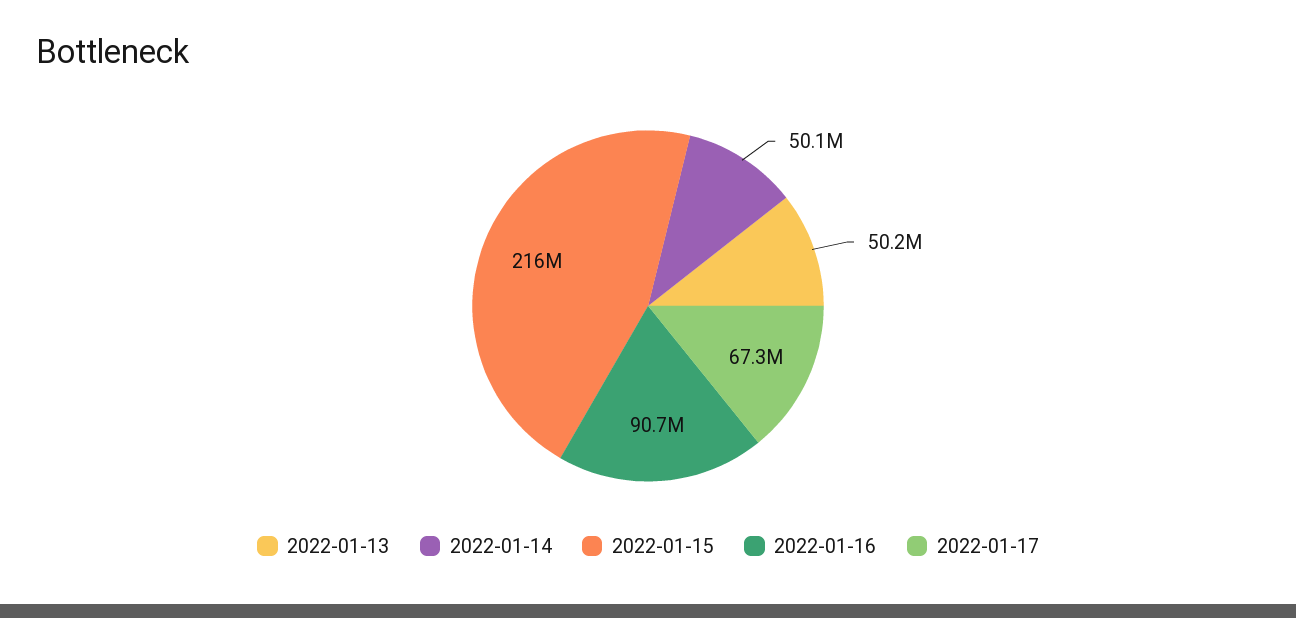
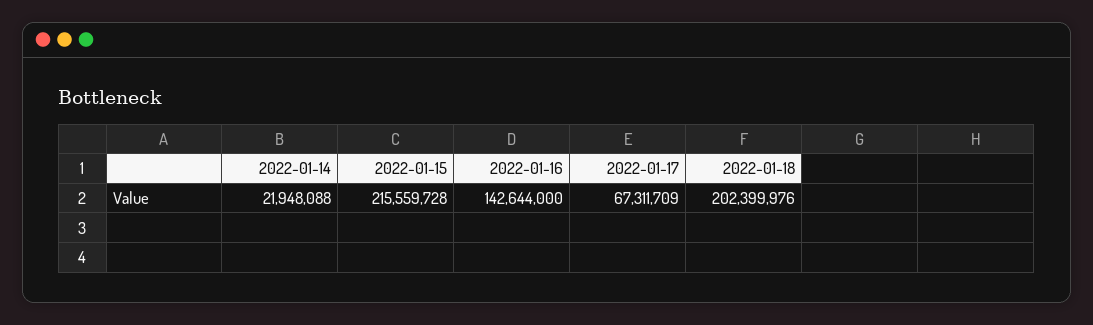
2022-01-13: 50200000 -> none
2022-01-14: 50100000 -> 21948088
2022-01-16: 90700000 -> 142644000
2022-01-18: none -> 202399976

